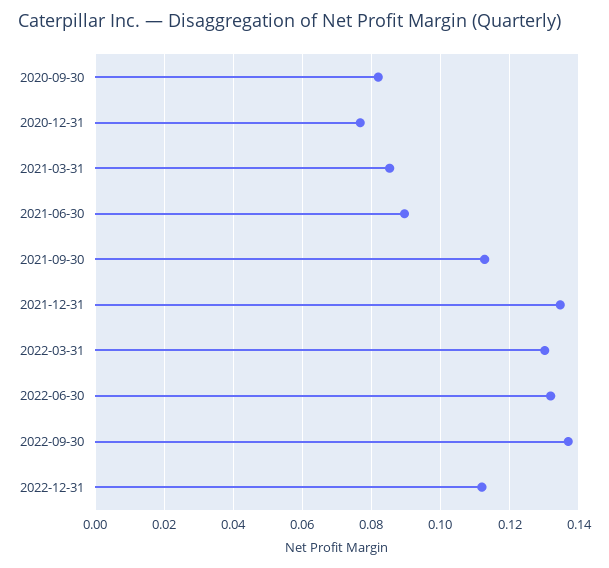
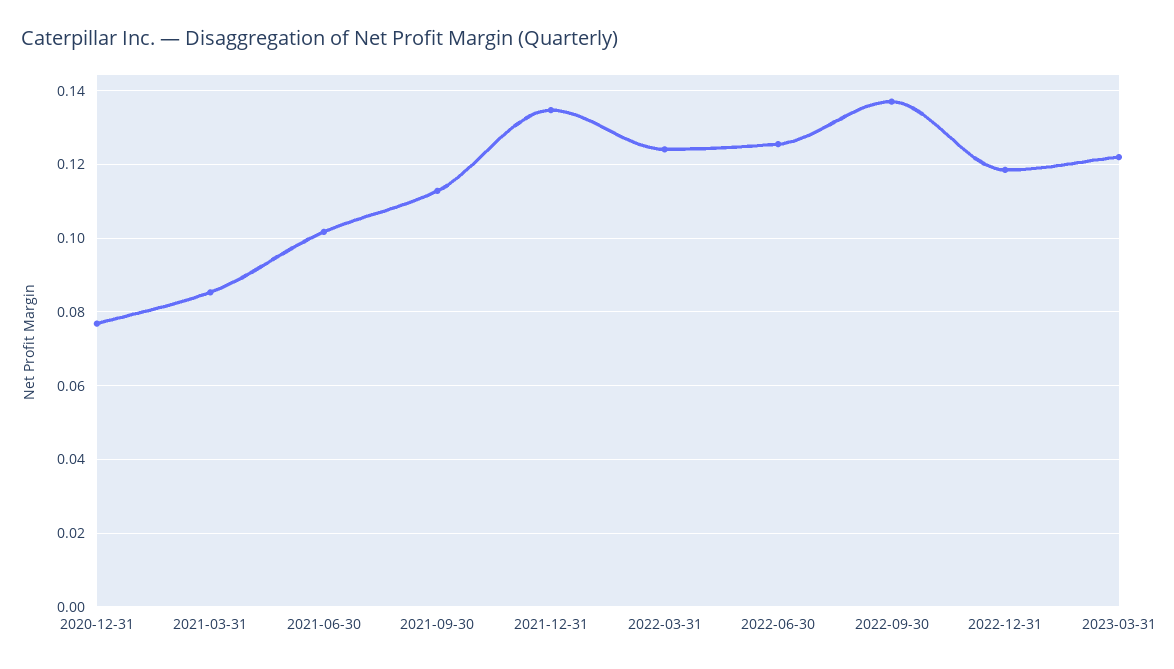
2020-09-30: 0.082 -> none
2021-06-30: 0.09 -> 0.102
2022-03-31: 0.13 -> 0.124
2022-06-30: 0.132 -> 0.126
2022-12-31: 0.112 -> 0.118
2023-03-31: none -> 0.122

